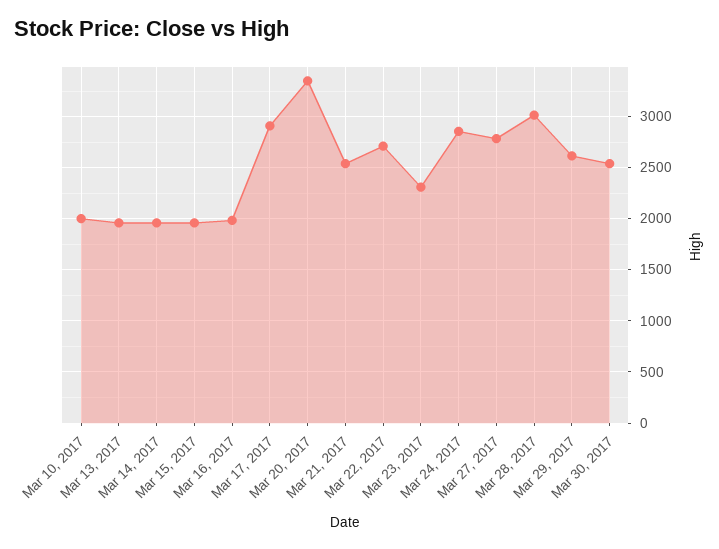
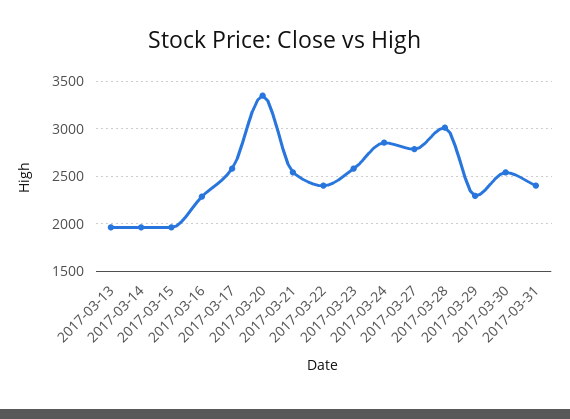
Mar 10, 2017: 2000 -> none
Mar 16, 2017: 2000 -> 2300
Mar 17, 2017: 2900 -> 2600
Mar 22, 2017: 2700 -> 2400
Mar 23, 2017: 2300 -> 2600
Mar 29, 2017: 2600 -> 2300
2017-03-31: none -> 2400

